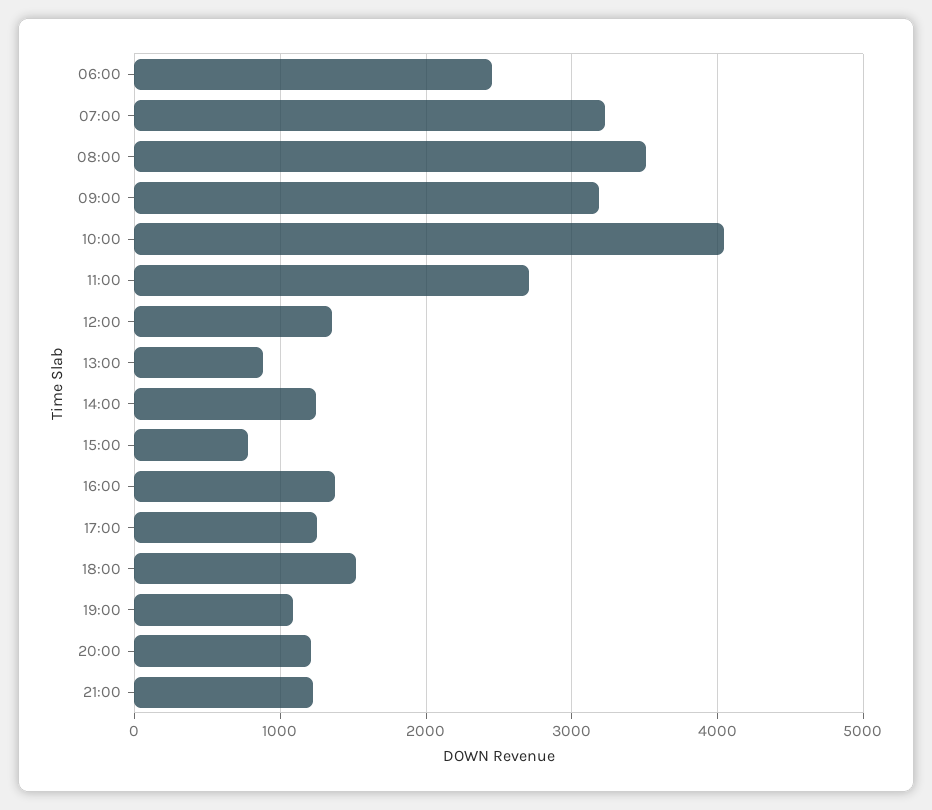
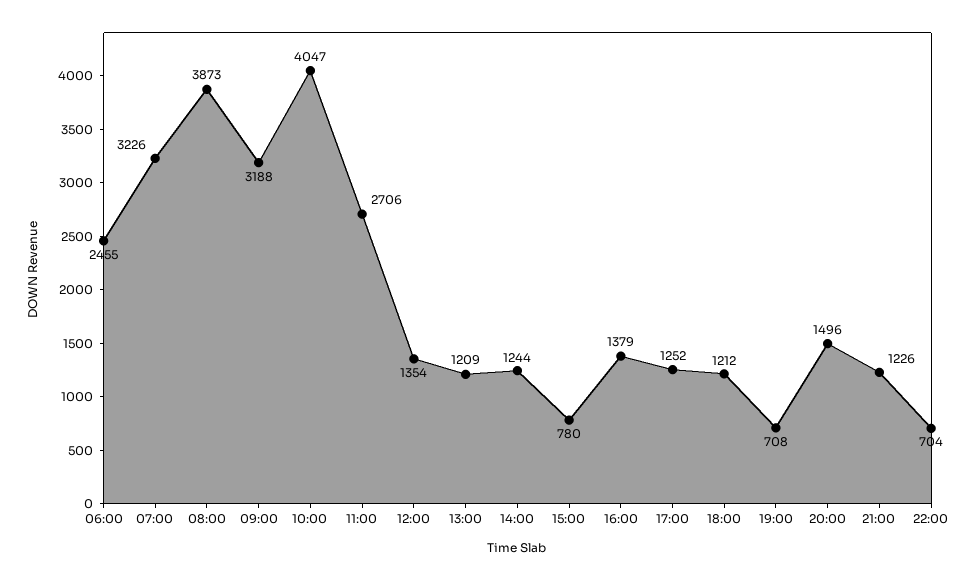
08:00: 3500 -> 3873
13:00: 900 -> 1209
18:00: 1500 -> 1212
19:00: 1100 -> 708
20:00: 1200 -> 1496
22:00: none -> 704

